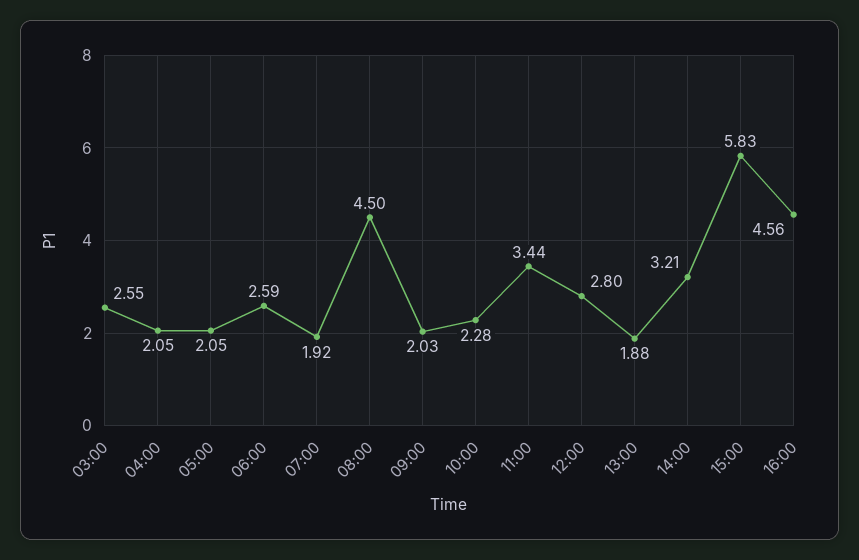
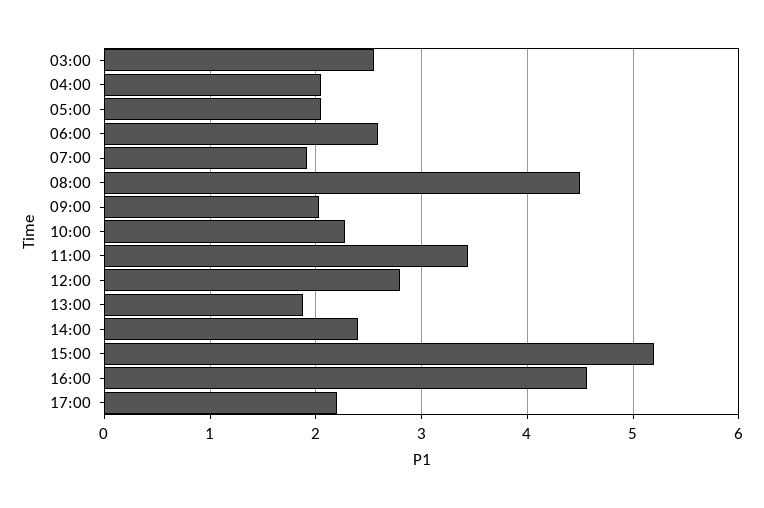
14:00: 3.21 -> 2.4
15:00: 5.83 -> 5.2
17:00: none -> 2.2

